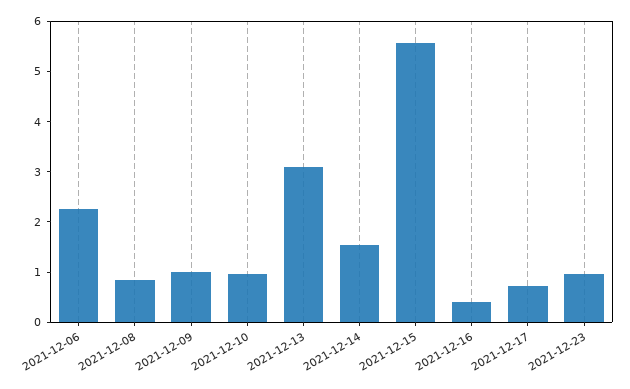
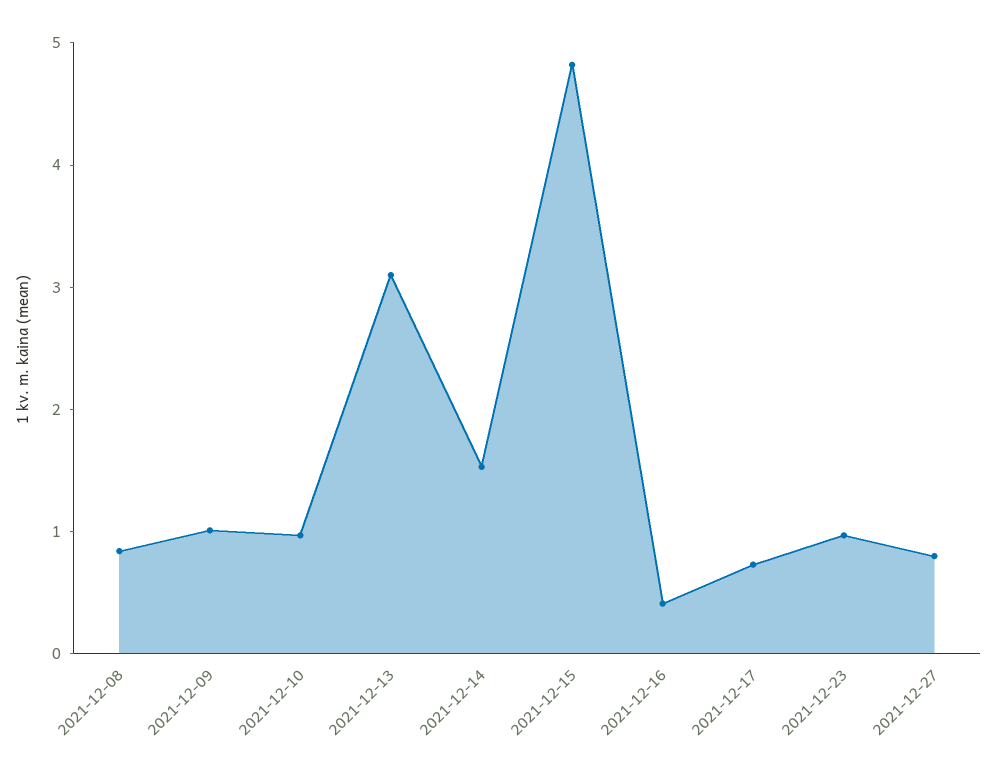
2021-12-06: 2.2 -> none
2021-12-15: 5.6 -> 4.8
2021-12-27: none -> 0.8

